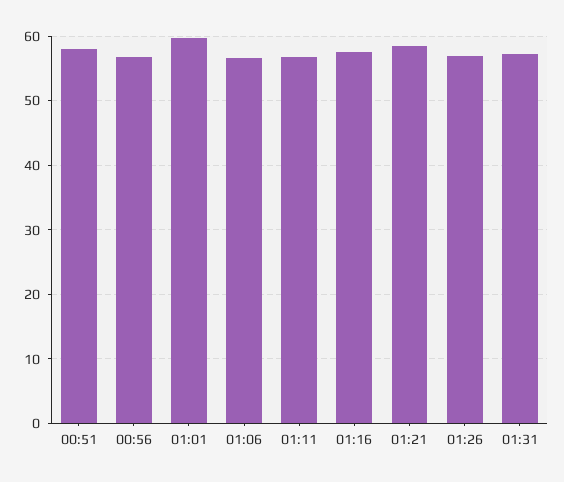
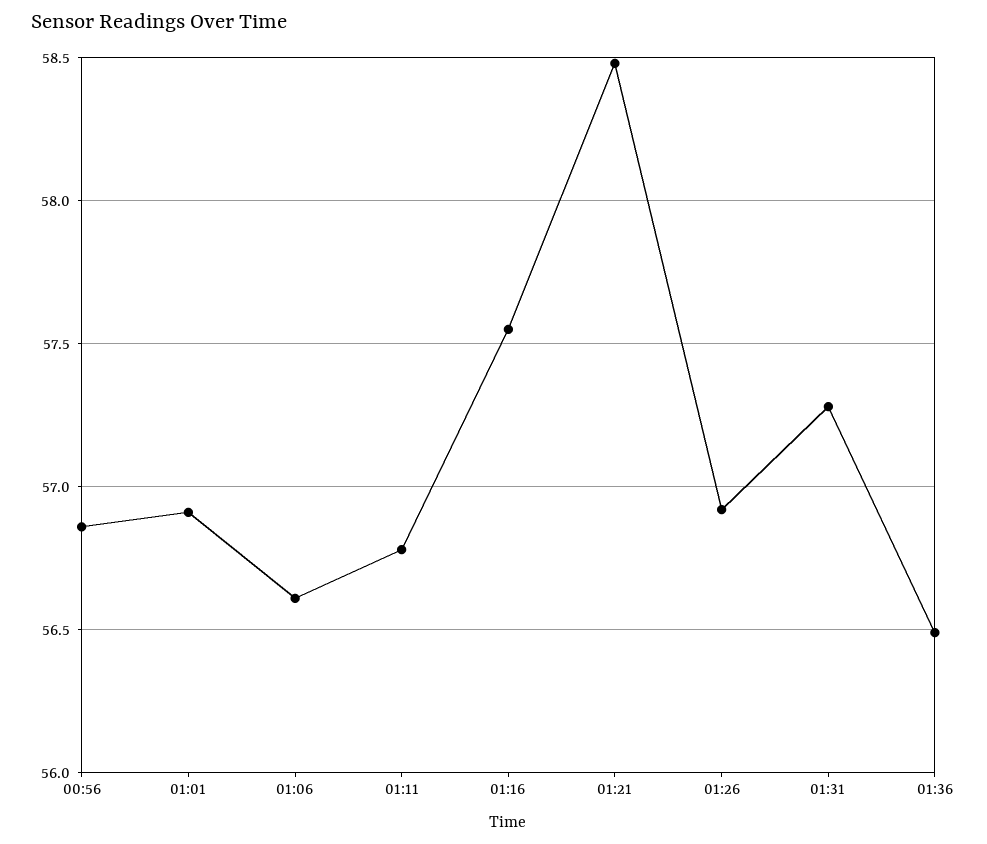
00:51: 58 -> none
01:01: 60 -> 56.9
01:36: none -> 56.5

